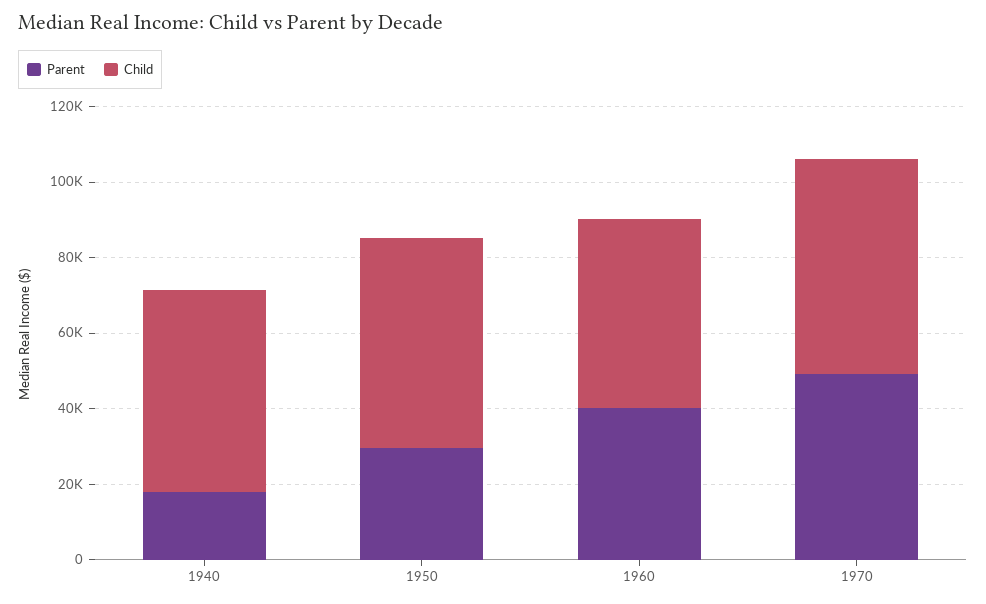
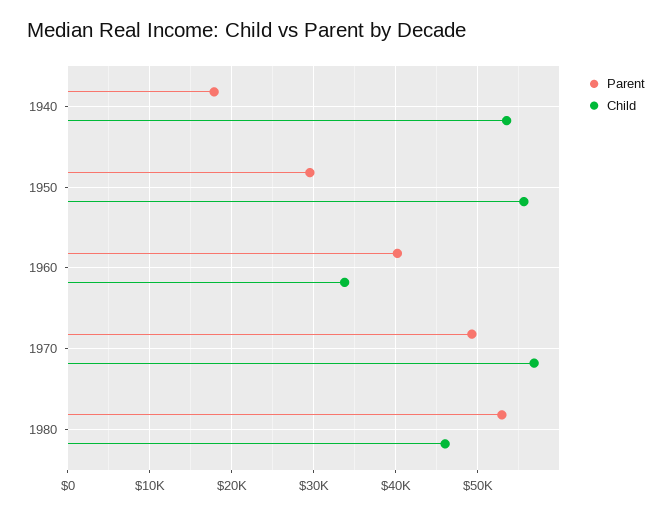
Child, 1960: 50000 -> 34000
Parent, 1980: none -> 53000
Child, 1980: none -> 46000

